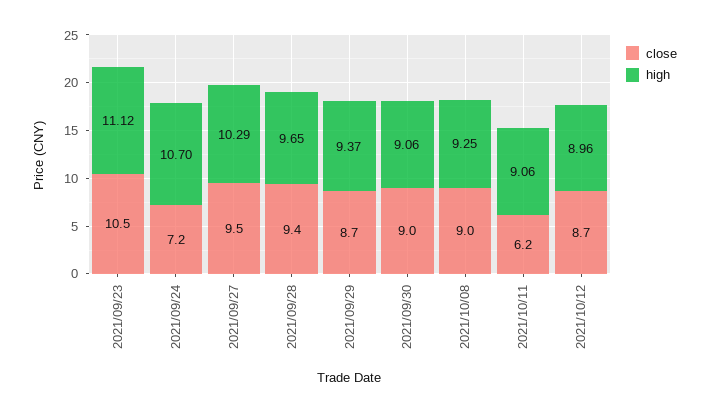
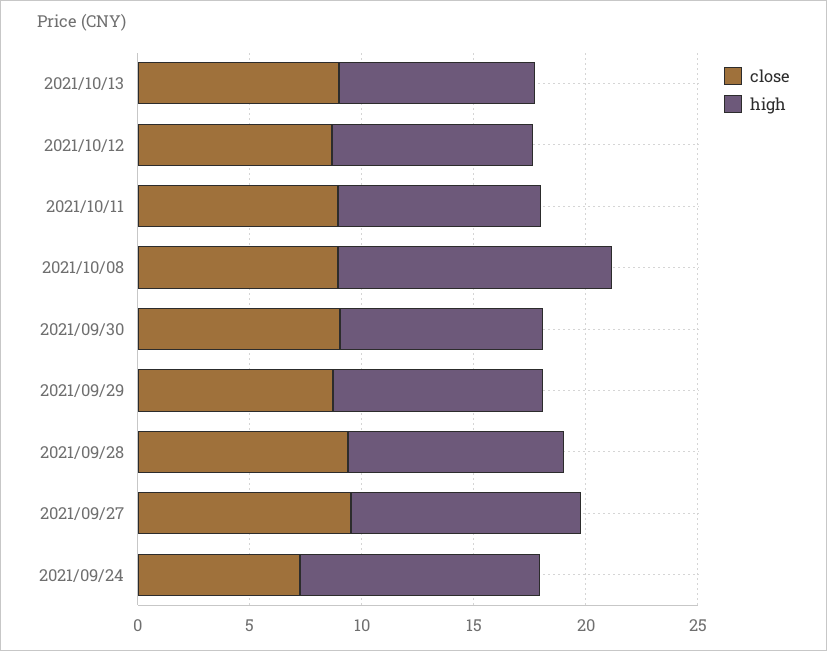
close, 2021/09/23: 10.5 -> none
high, 2021/09/23: 11.12 -> none
high, 2021/10/08: 9.25 -> 12
close, 2021/10/11: 6.2 -> 9
close, 2021/10/13: none -> 9
high, 2021/10/13: none -> 9

